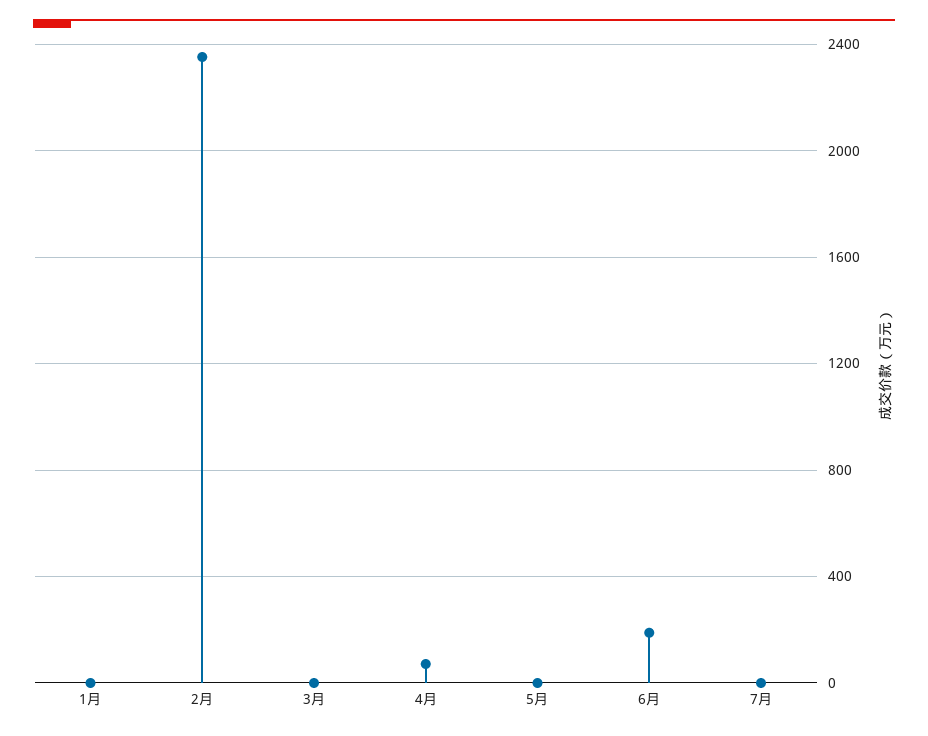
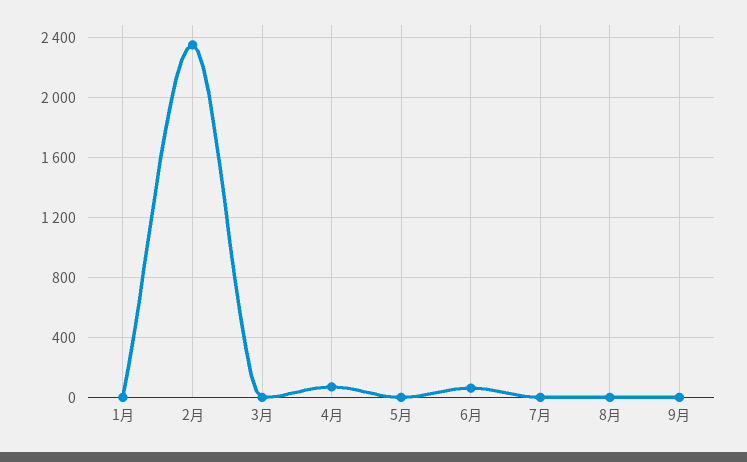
6月: 200 -> 50
8月: none -> 0
9月: none -> 0

